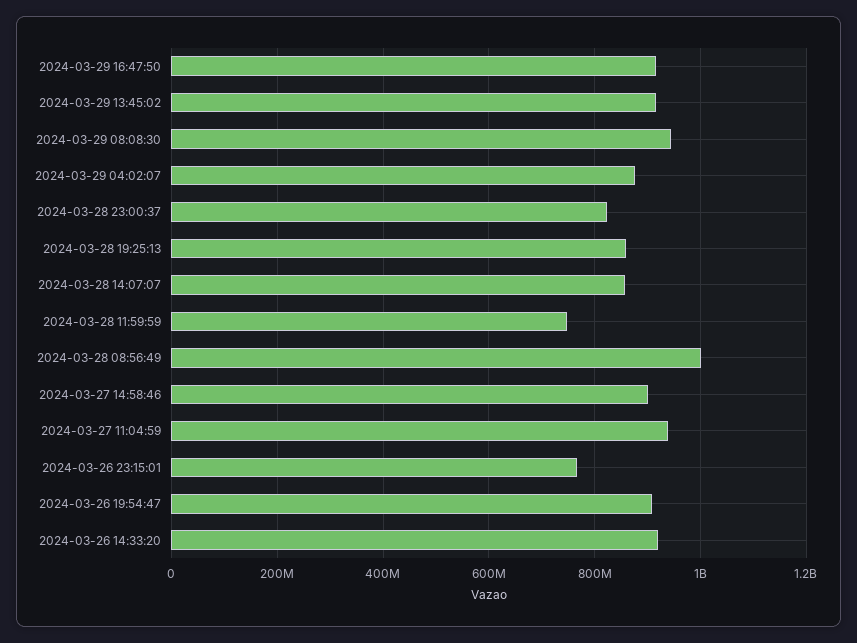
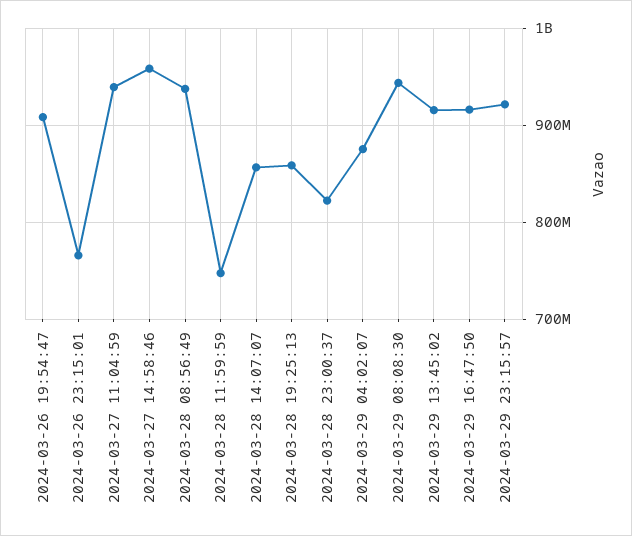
2024-03-28 08:56:49: 1000000000 -> 940000000
2024-03-27 14:58:46: 900000000 -> 960000000
2024-03-26 14:33:20: 920000000 -> none
2024-03-29 23:15:57: none -> 920000000

